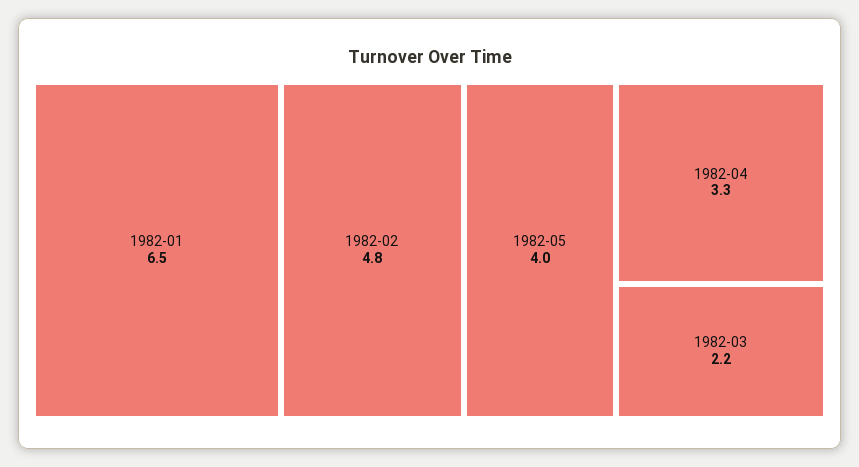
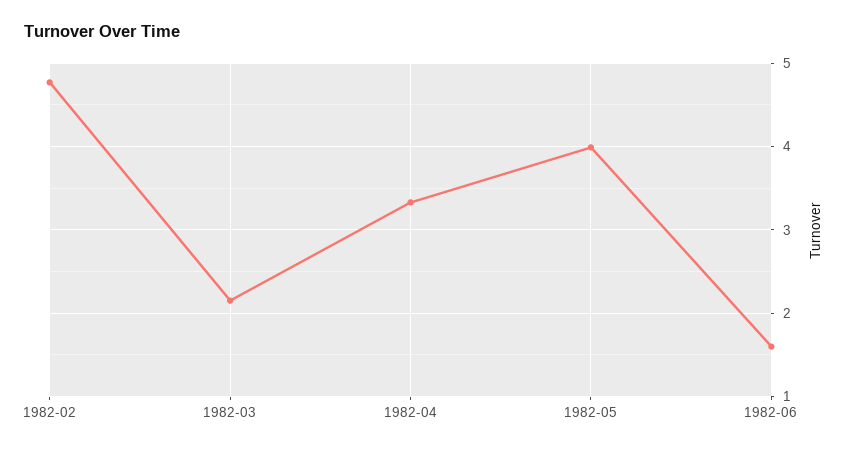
1982-01: 6.5 -> none
1982-06: none -> 1.6

